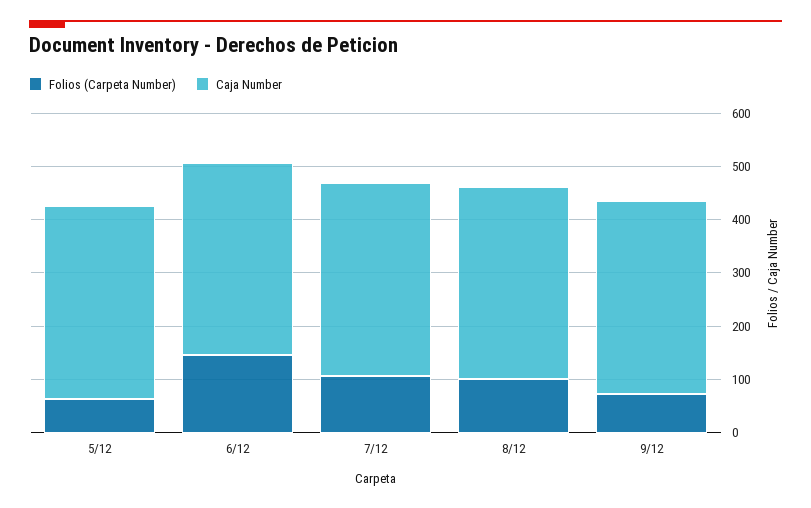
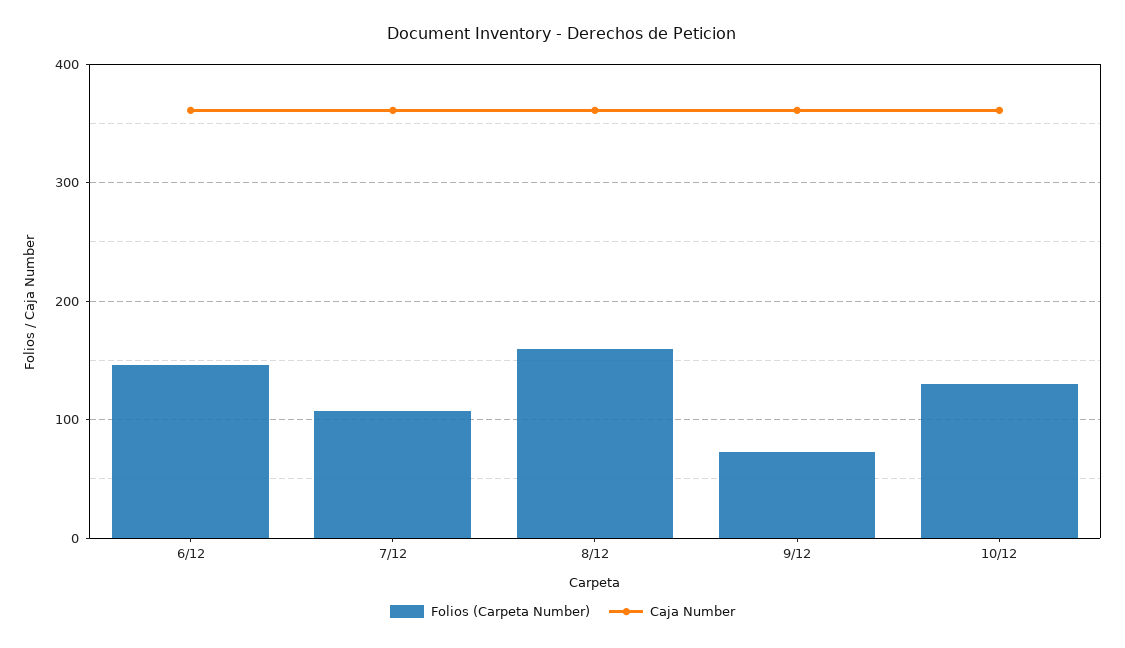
Folios (Carpeta Number), 5/12: 60 -> none
Caja Number, 5/12: 360 -> none
Folios (Carpeta Number), 8/12: 100 -> 160
Folios (Carpeta Number), 10/12: none -> 130
Caja Number, 10/12: none -> 360

